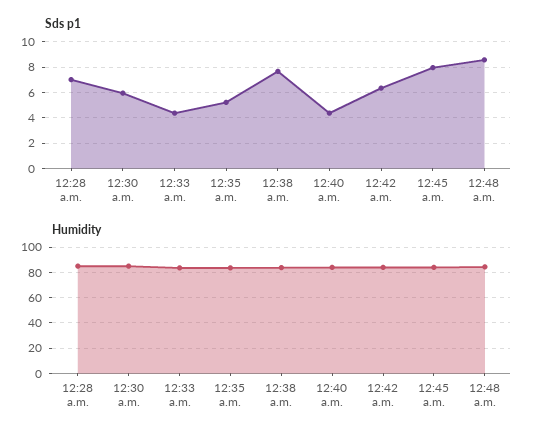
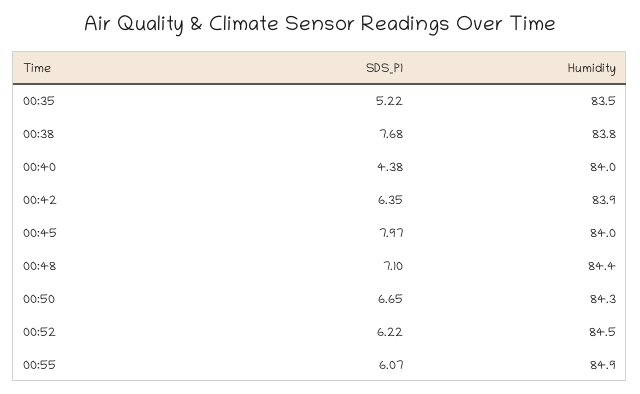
Sds p1, 12:28 a.m.: 7 -> none
Sds p1, 12:30 a.m.: 6 -> none
Sds p1, 12:33 a.m.: 4.5 -> none
Sds p1, 12:48 a.m.: 8.5 -> 7.1
Humidity, 12:28 a.m.: 85 -> none
Humidity, 12:30 a.m.: 85 -> none
Humidity, 12:33 a.m.: 85 -> none
Sds p1, 00:50: none -> 6.65
Humidity, 00:50: none -> 84.3
Sds p1, 00:52: none -> 6.22
Humidity, 00:52: none -> 84.5
Sds p1, 00:55: none -> 6.07
Humidity, 00:55: none -> 84.9

